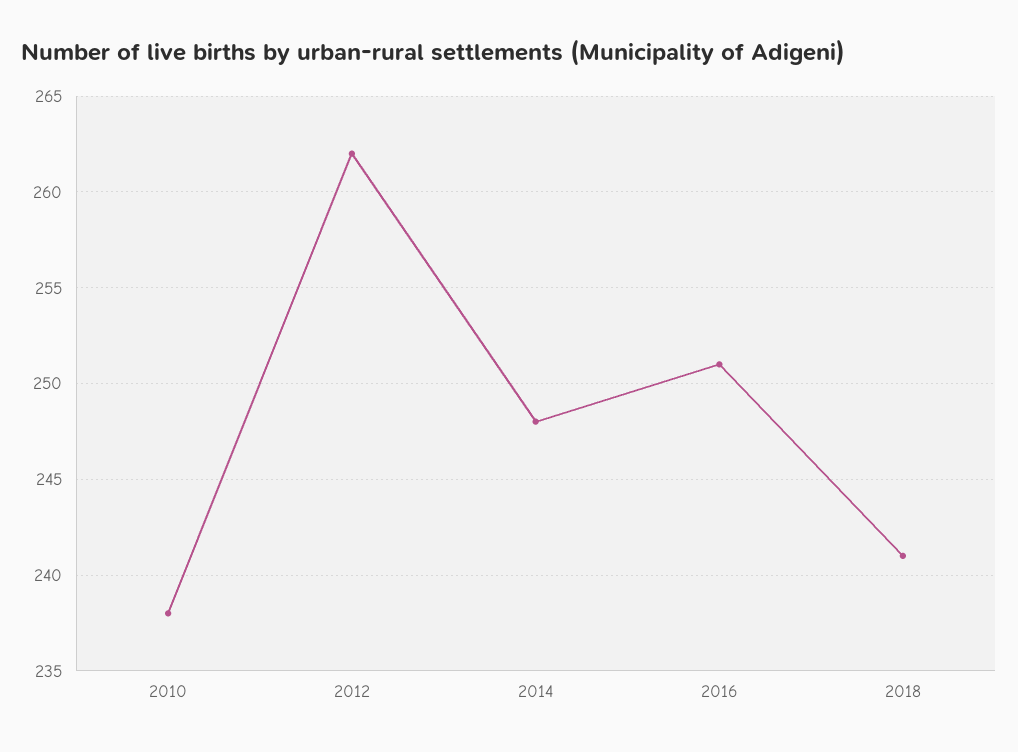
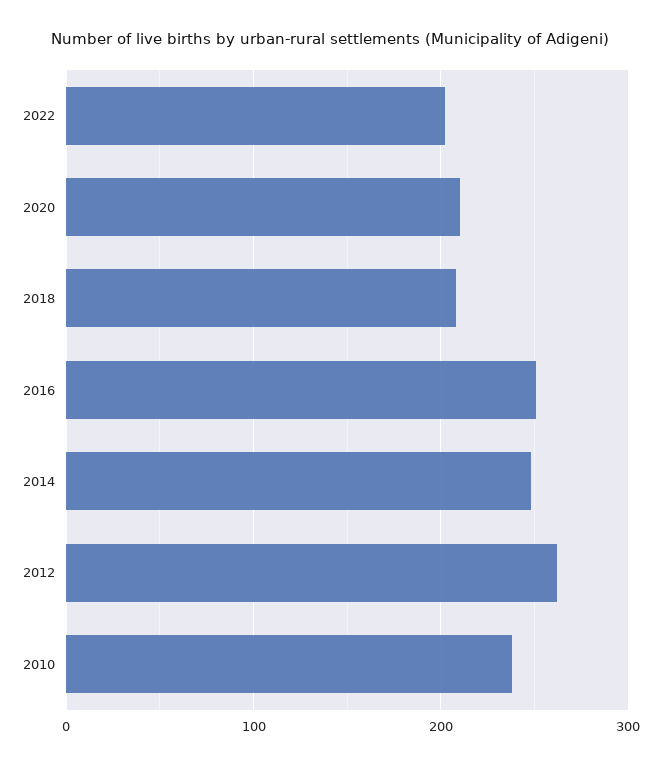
2018: 241 -> 210
2022: none -> 200
2020: none -> 210

